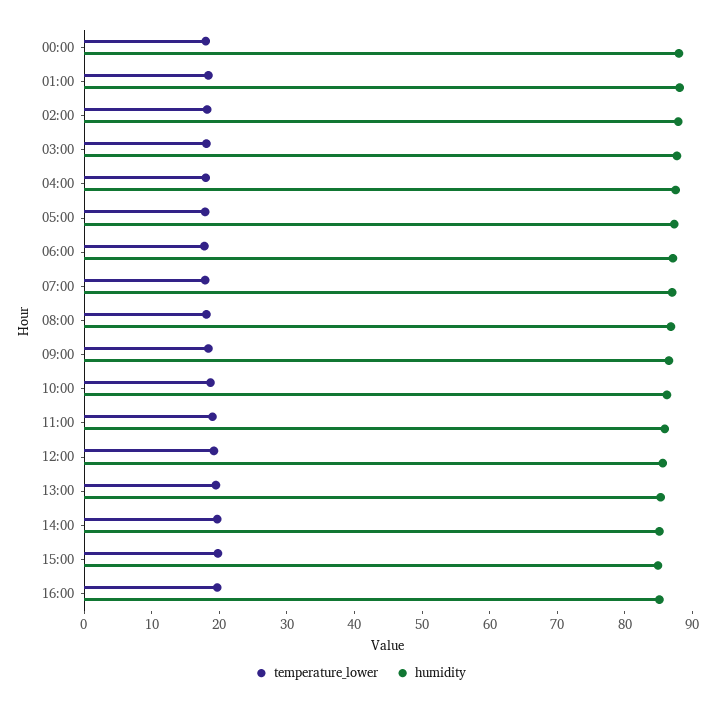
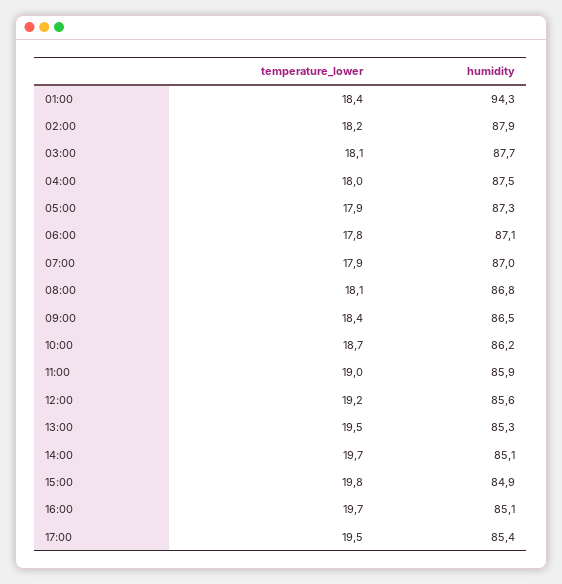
temperature_lower, 00:00: 18 -> none
humidity, 00:00: 88 -> none
humidity, 01:00: 88 -> 94.3
temperature_lower, 17:00: none -> 19.5
humidity, 17:00: none -> 85.4

